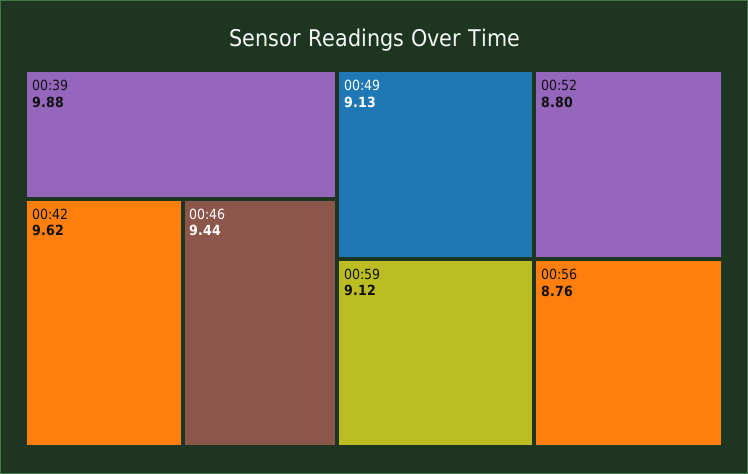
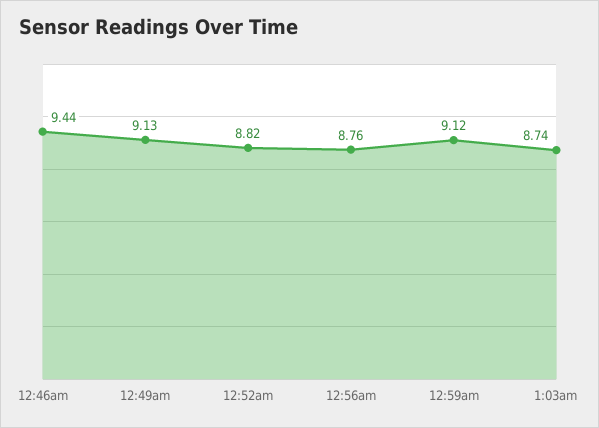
00:39: 9.88 -> none
00:42: 9.62 -> none
00:52: 8.8 -> 8.82
1:03am: none -> 8.74

